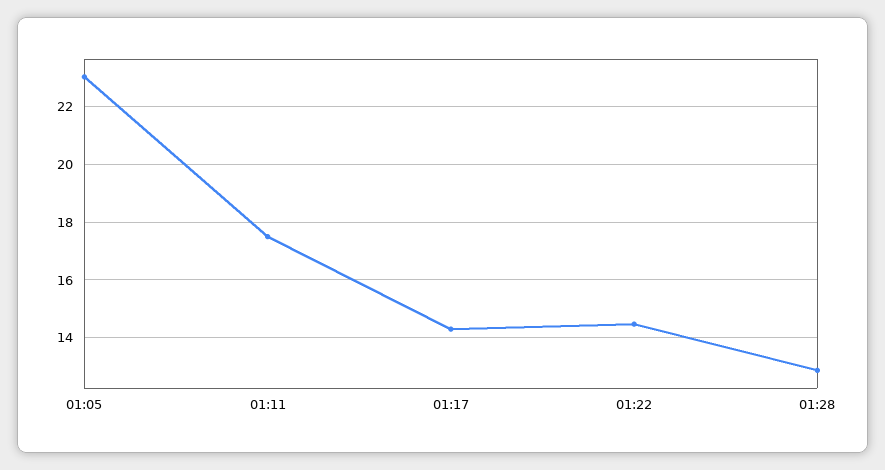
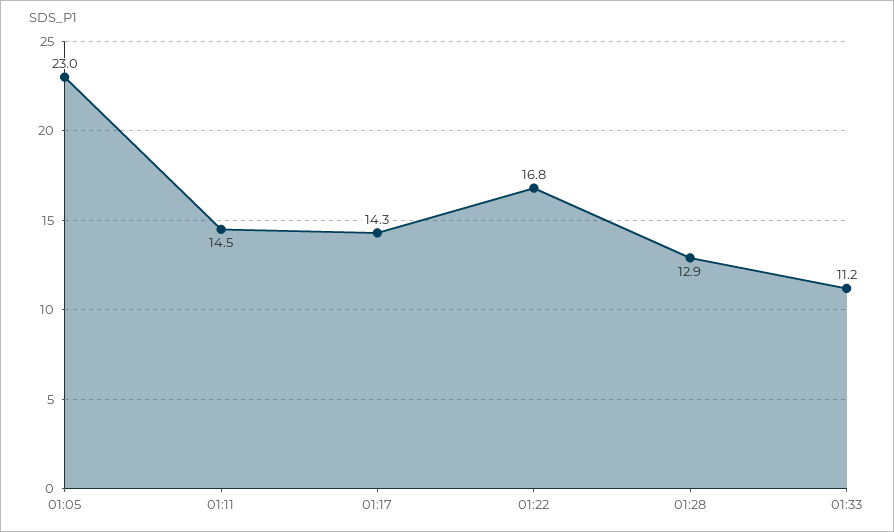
01:11: 17.5 -> 14.5
01:22: 14.5 -> 16.8
01:33: none -> 11.2

